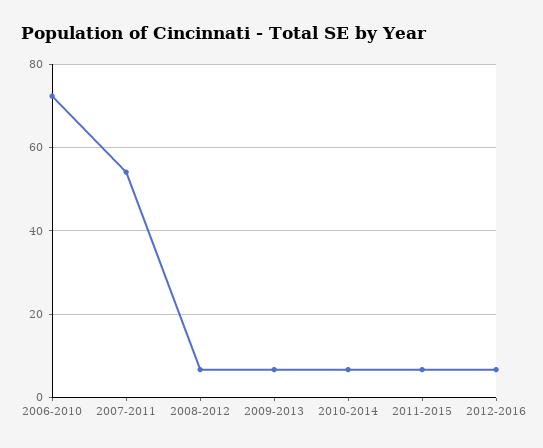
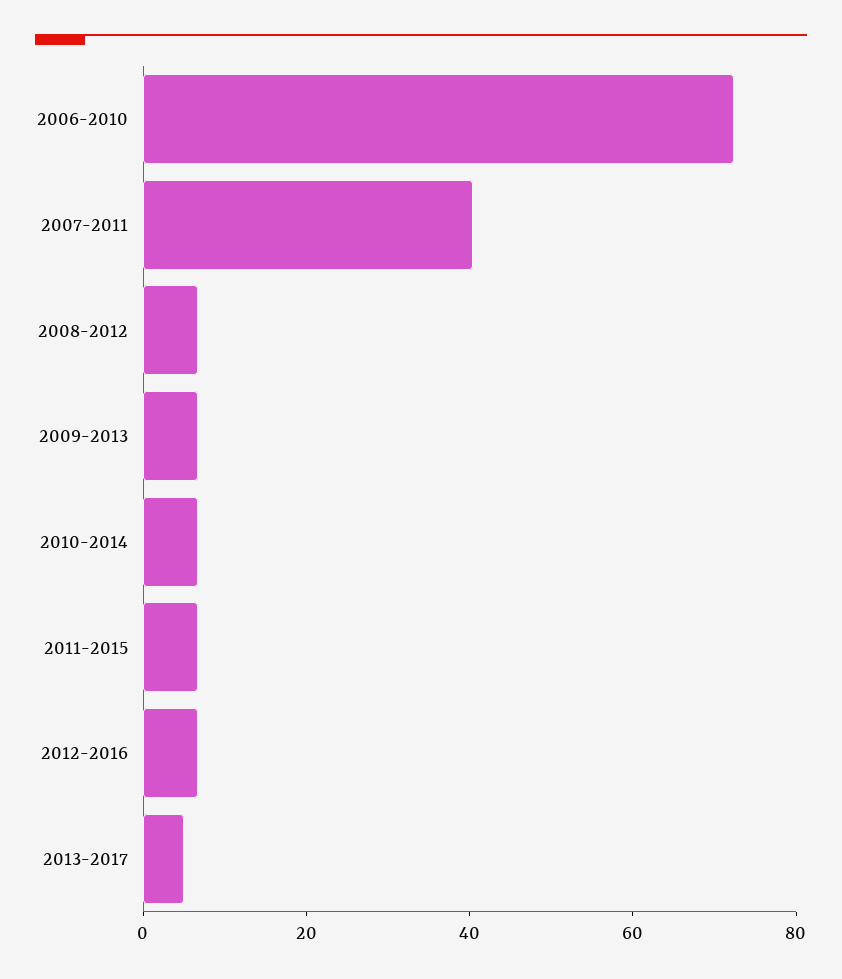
2007-2011: 54 -> 40
2013-2017: none -> 5

